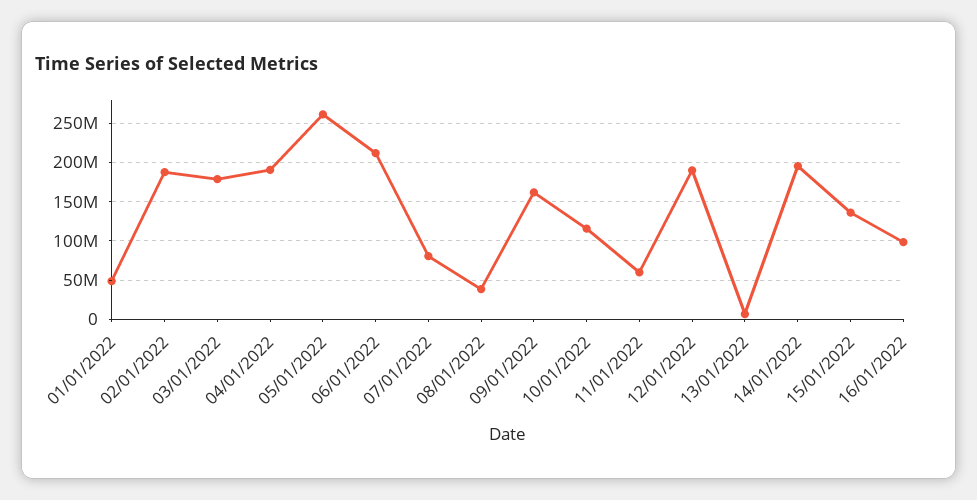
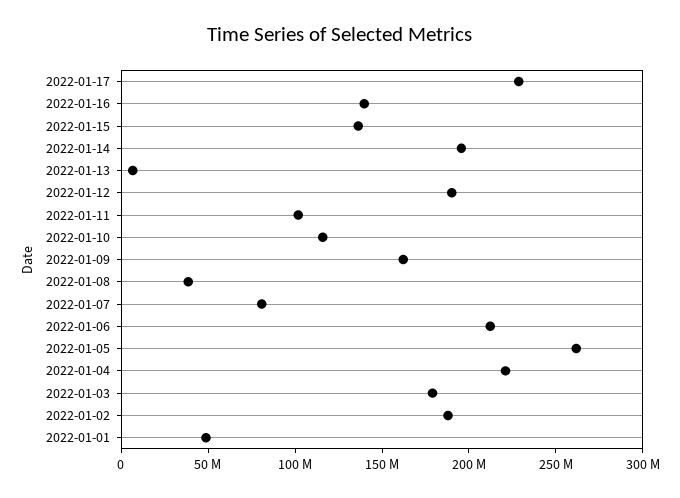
04/01/2022: 190000000 -> 220000000
11/01/2022: 60000000 -> 100000000
16/01/2022: 100000000 -> 140000000
2022-01-17: none -> 230000000

